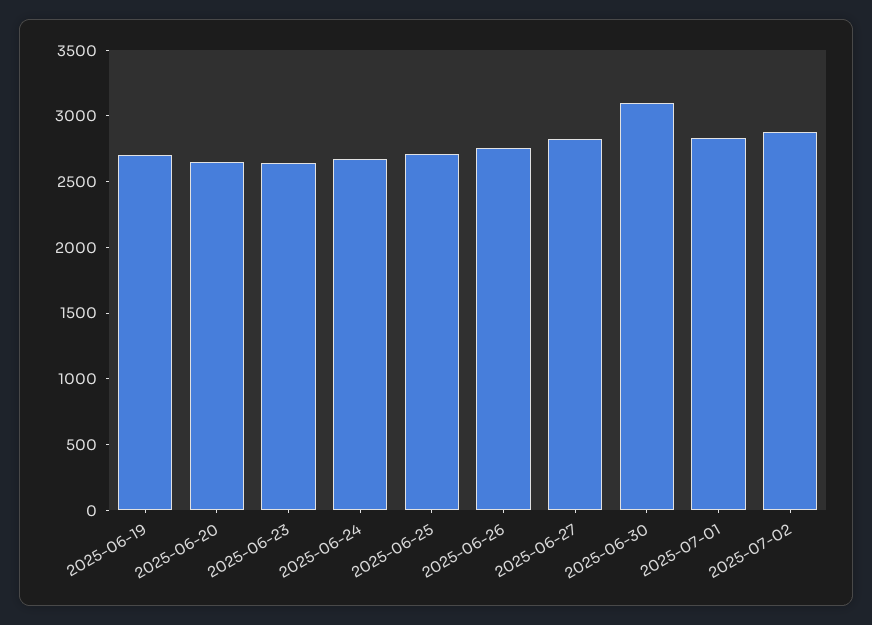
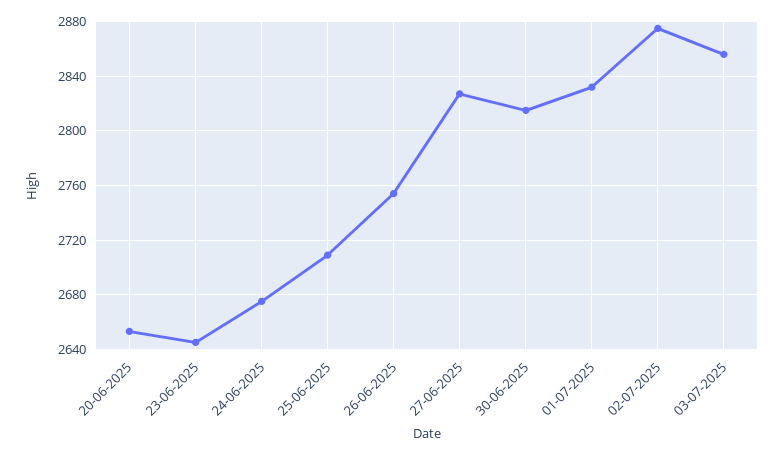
2025-06-19: 2700 -> none
2025-06-30: 3100 -> 2815
03-07-2025: none -> 2855

